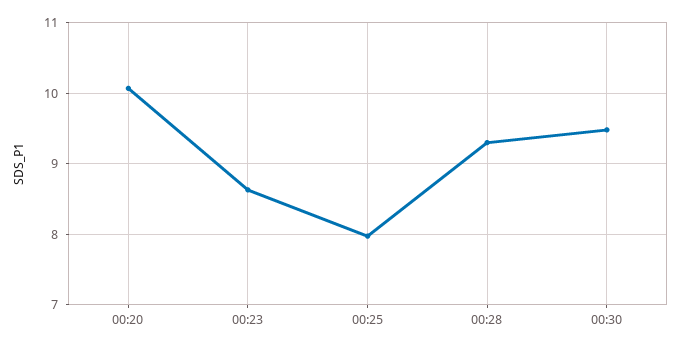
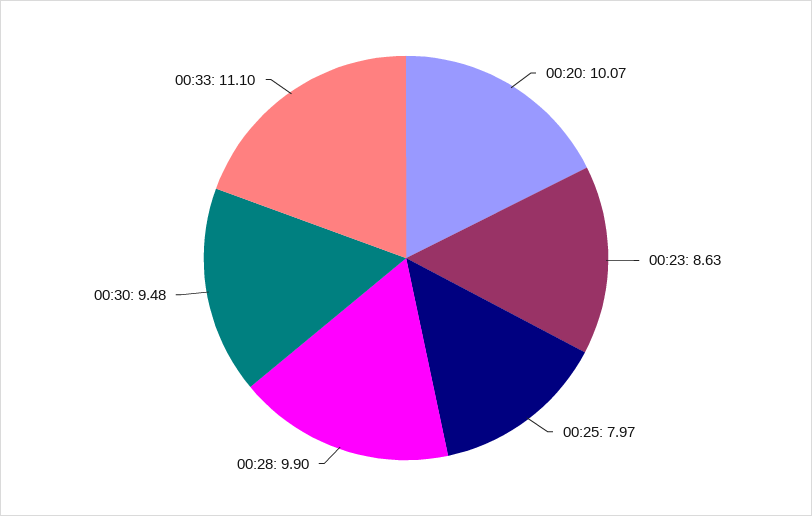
00:28: 9.3 -> 9.9
00:33: none -> 11.1

